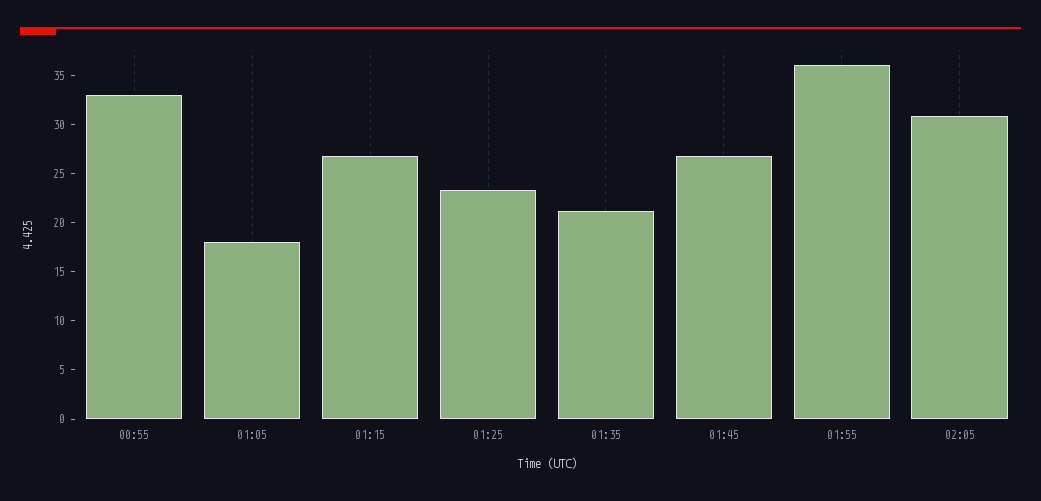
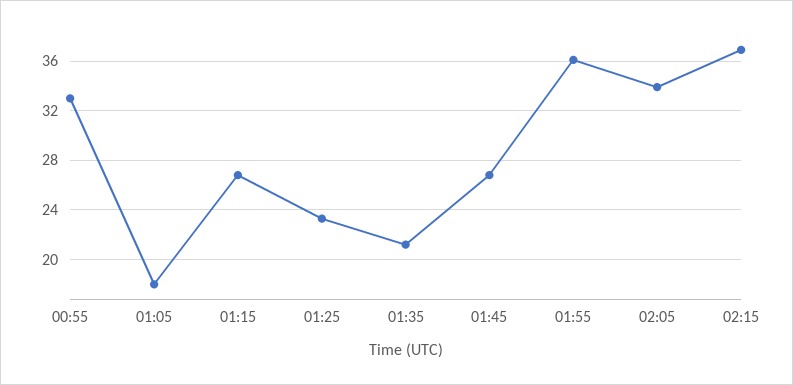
02:05: 31 -> 34
02:15: none -> 37

